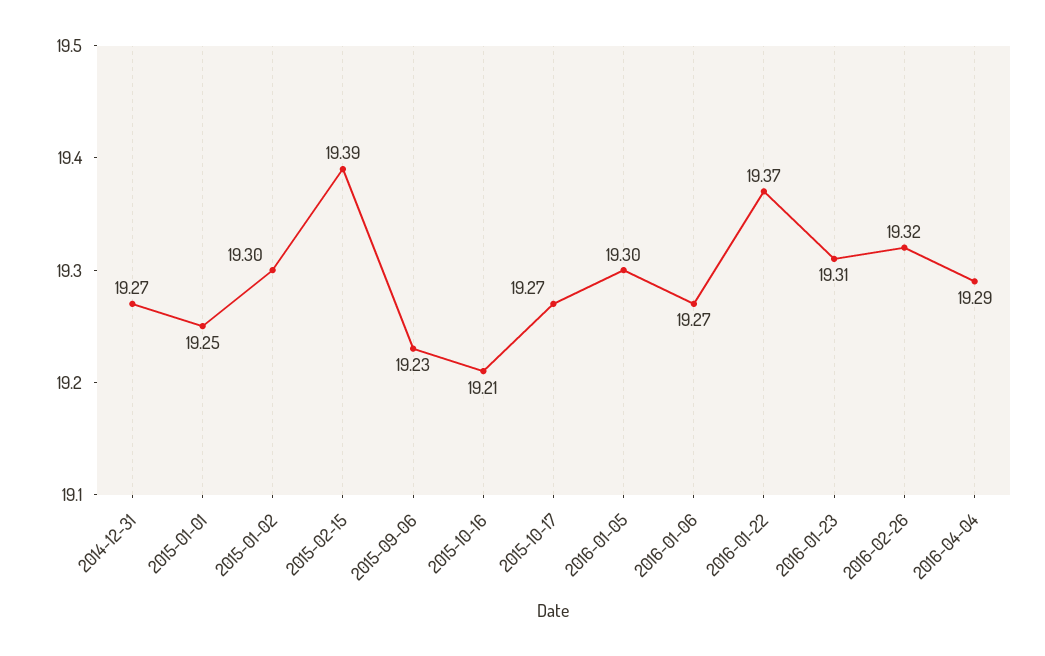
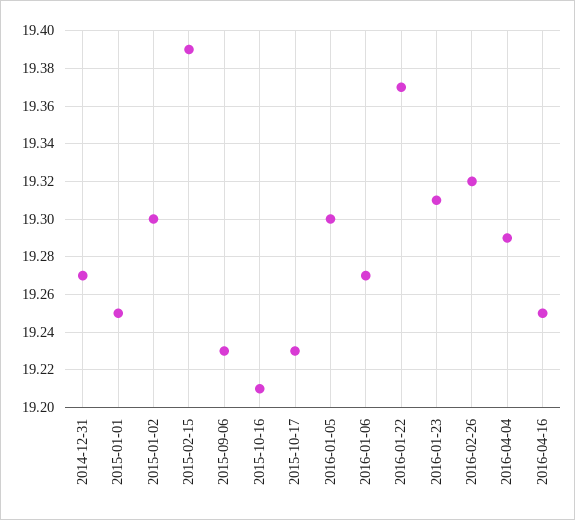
2015-10-17: 19.27 -> 19.23
2016-04-16: none -> 19.25

